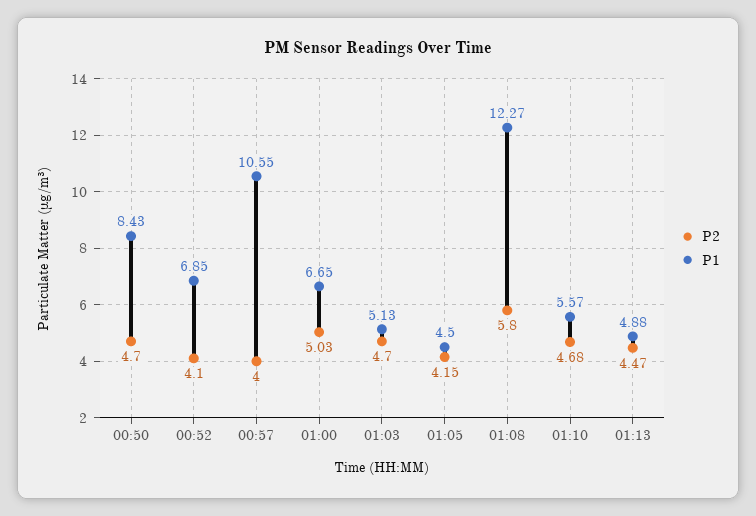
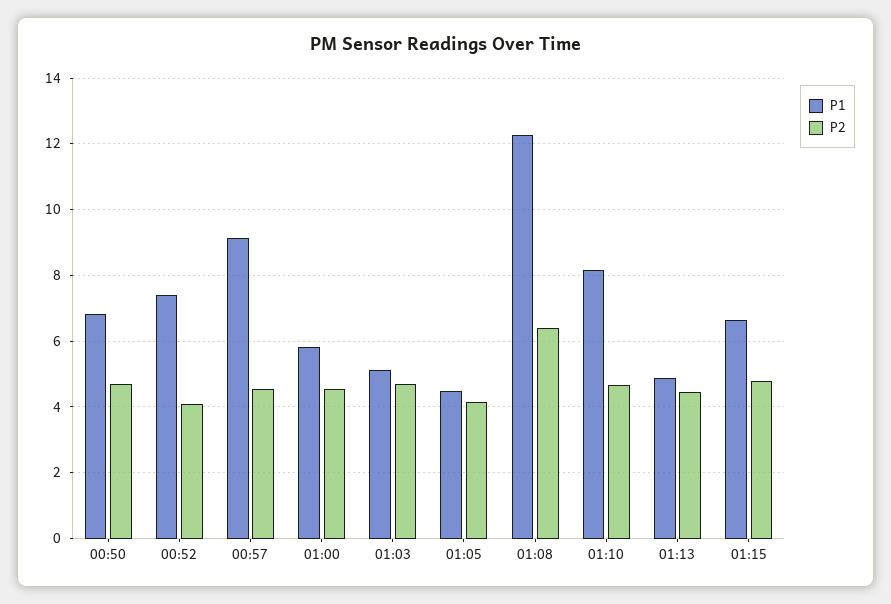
P1, 00:50: 8.43 -> 6.8
P1, 00:52: 6.85 -> 7.4
P2, 00:57: 4 -> 4.6
P1, 00:57: 10.55 -> 9.2
P2, 01:00: 5.03 -> 4.6
P1, 01:00: 6.65 -> 5.8
P2, 01:08: 5.8 -> 6.4
P1, 01:10: 5.57 -> 8.2
P1, 01:15: none -> 6.6
P2, 01:15: none -> 4.8

